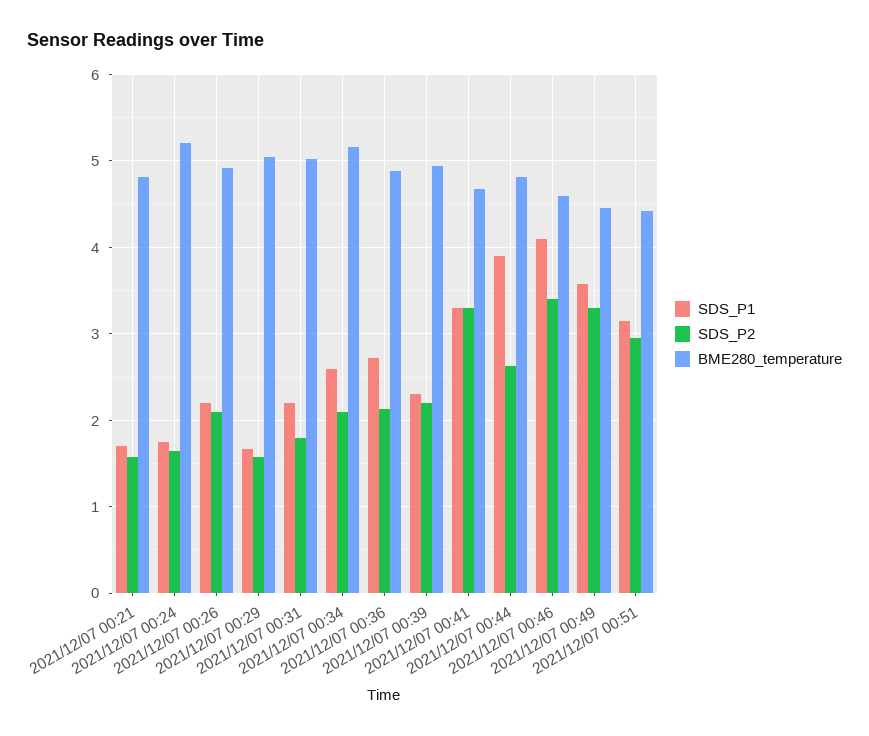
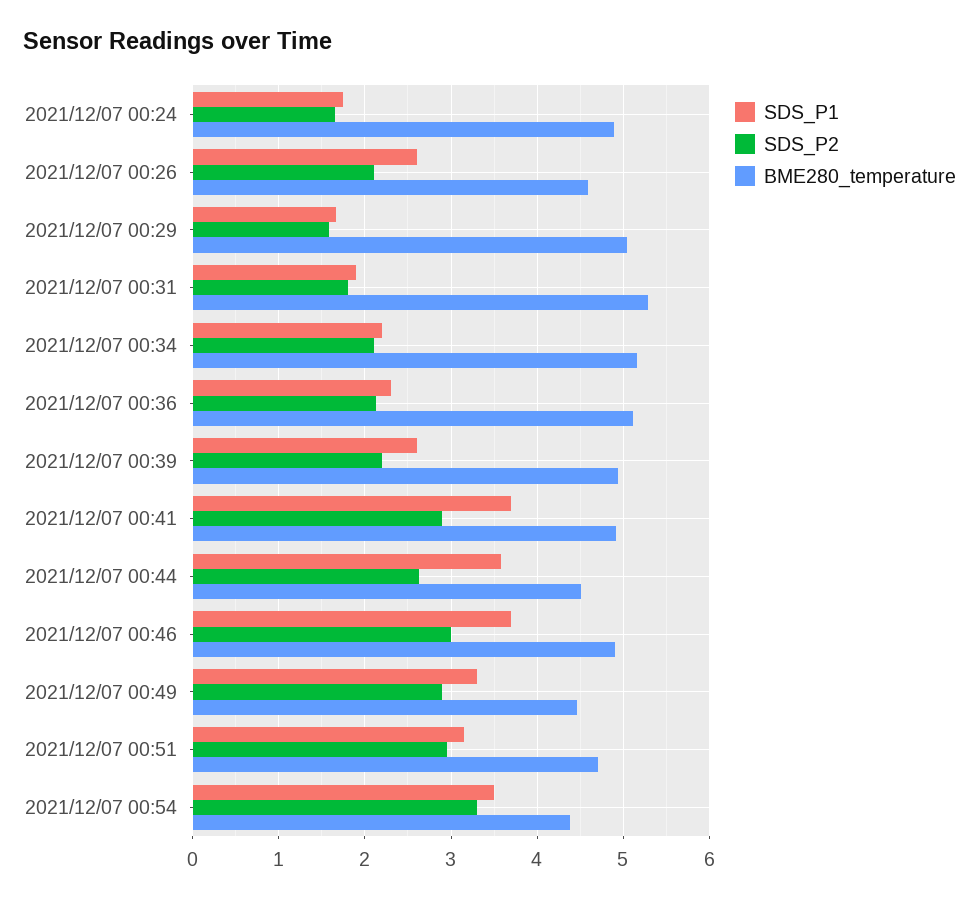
SDS_P1, 2021/12/07 00:21: 1.7 -> none
SDS_P2, 2021/12/07 00:21: 1.6 -> none
BME280_temperature, 2021/12/07 00:21: 4.8 -> none
BME280_temperature, 2021/12/07 00:24: 5.2 -> 4.9
SDS_P1, 2021/12/07 00:26: 2.2 -> 2.6
BME280_temperature, 2021/12/07 00:26: 4.9 -> 4.6
SDS_P1, 2021/12/07 00:31: 2.2 -> 1.9
BME280_temperature, 2021/12/07 00:31: 5 -> 5.3
SDS_P1, 2021/12/07 00:34: 2.6 -> 2.2
SDS_P1, 2021/12/07 00:36: 2.7 -> 2.3
BME280_temperature, 2021/12/07 00:36: 4.9 -> 5.1
SDS_P1, 2021/12/07 00:39: 2.3 -> 2.6
SDS_P1, 2021/12/07 00:41: 3.3 -> 3.7
SDS_P2, 2021/12/07 00:41: 3.3 -> 2.9
BME280_temperature, 2021/12/07 00:41: 4.7 -> 4.9
SDS_P1, 2021/12/07 00:44: 3.9 -> 3.6
BME280_temperature, 2021/12/07 00:44: 4.8 -> 4.5
SDS_P1, 2021/12/07 00:46: 4.1 -> 3.7
SDS_P2, 2021/12/07 00:46: 3.4 -> 3
BME280_temperature, 2021/12/07 00:46: 4.6 -> 4.9
SDS_P1, 2021/12/07 00:49: 3.6 -> 3.3
SDS_P2, 2021/12/07 00:49: 3.3 -> 2.9
BME280_temperature, 2021/12/07 00:51: 4.4 -> 4.7
SDS_P1, 2021/12/07 00:54: none -> 3.5
SDS_P2, 2021/12/07 00:54: none -> 3.3
BME280_temperature, 2021/12/07 00:54: none -> 4.4

